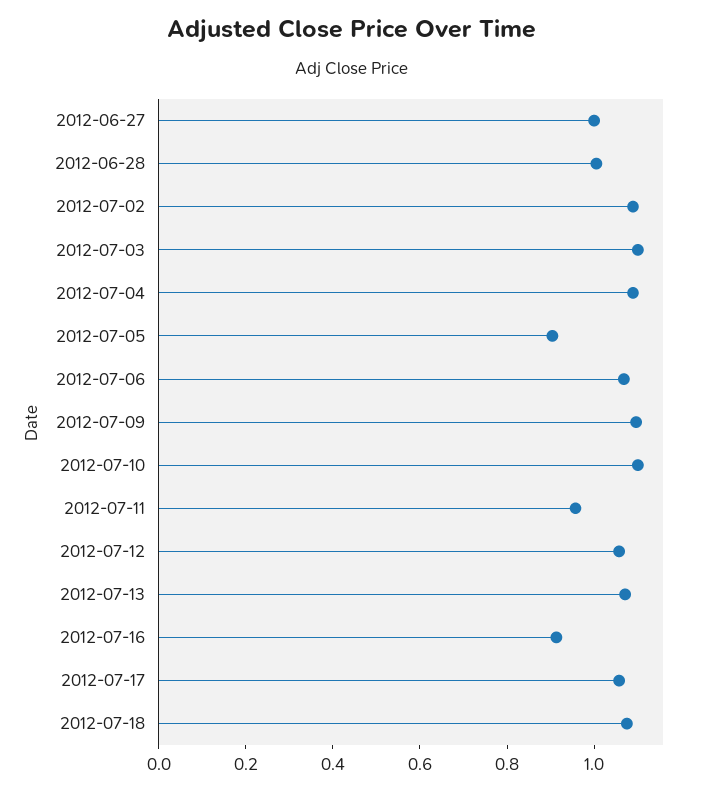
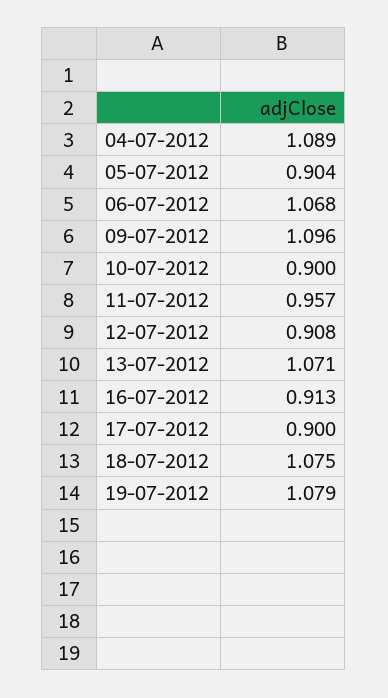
2012-06-27: 1 -> none
2012-06-28: 1 -> none
2012-07-02: 1.1 -> none
2012-07-03: 1.1 -> none
2012-07-10: 1.1 -> 0.9
2012-07-12: 1.05 -> 0.908
2012-07-17: 1.05 -> 0.9
19-07-2012: none -> 1.079

